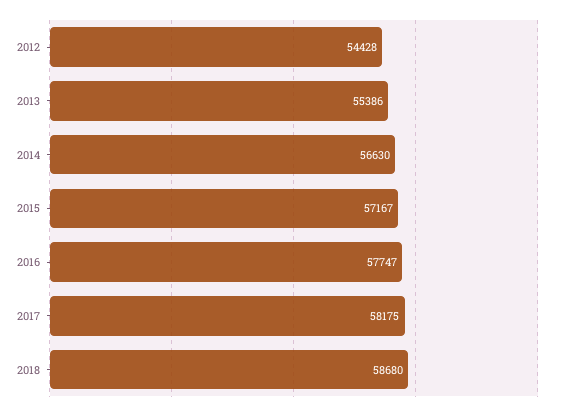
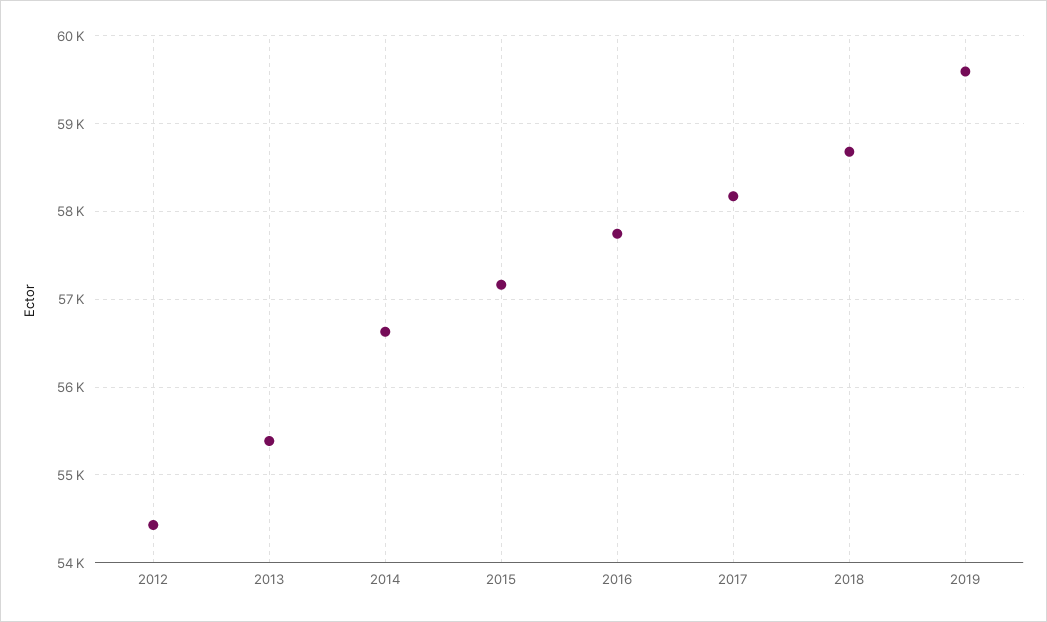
2019: none -> 59600

